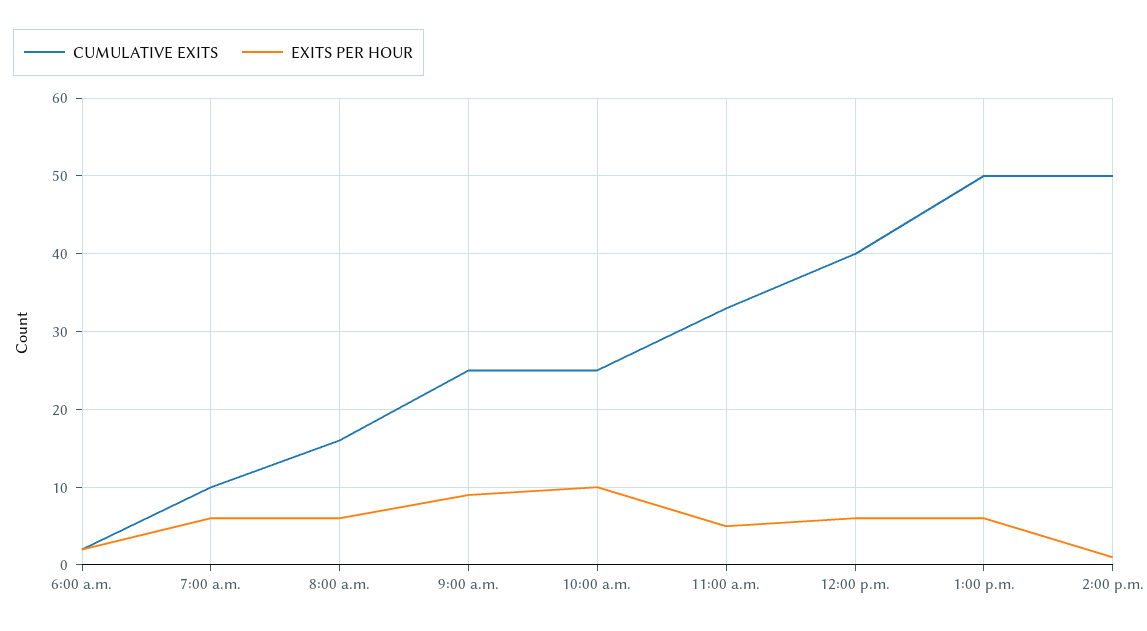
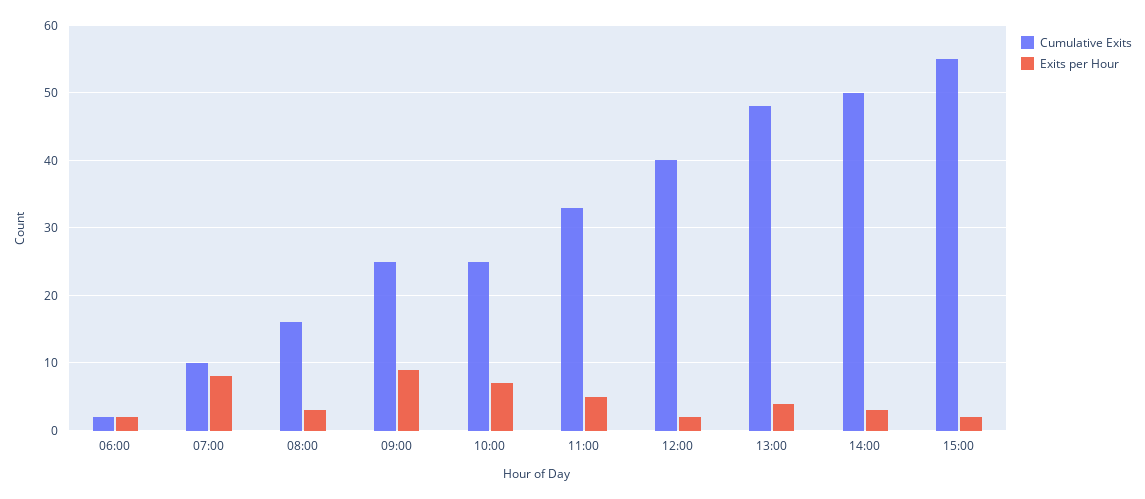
EXITS PER HOUR, 7:00 a.m.: 6 -> 8
EXITS PER HOUR, 8:00 a.m.: 6 -> 3
EXITS PER HOUR, 10:00 a.m.: 10 -> 7
EXITS PER HOUR, 12:00 p.m.: 6 -> 2
CUMULATIVE EXITS, 1:00 p.m.: 50 -> 48
EXITS PER HOUR, 1:00 p.m.: 6 -> 4
EXITS PER HOUR, 2:00 p.m.: 1 -> 3
CUMULATIVE EXITS, 15:00: none -> 55
EXITS PER HOUR, 15:00: none -> 2

